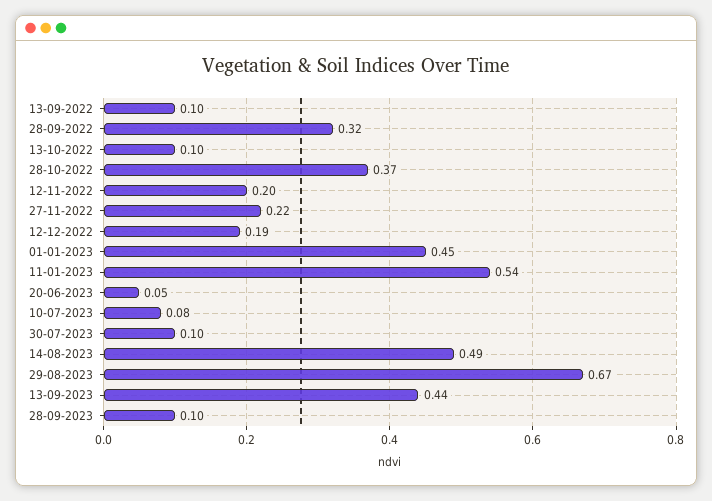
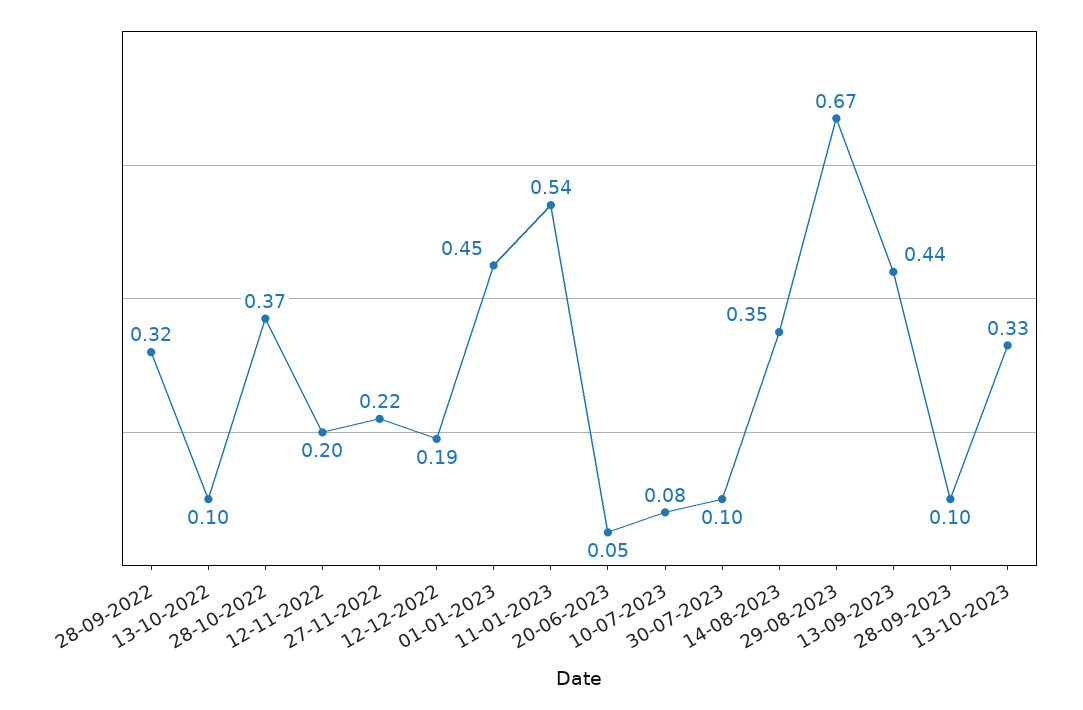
13-09-2022: 0.1 -> none
14-08-2023: 0.49 -> 0.35
13-10-2023: none -> 0.33

